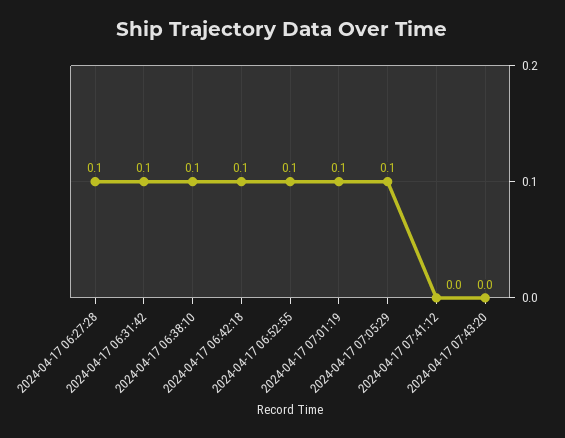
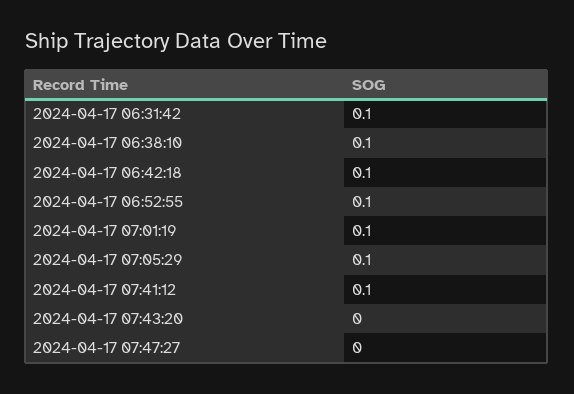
2024-04-17 06:27:28: 0.1 -> none
2024-04-17 07:41:12: 0 -> 0.1
2024-04-17 07:47:27: none -> 0

